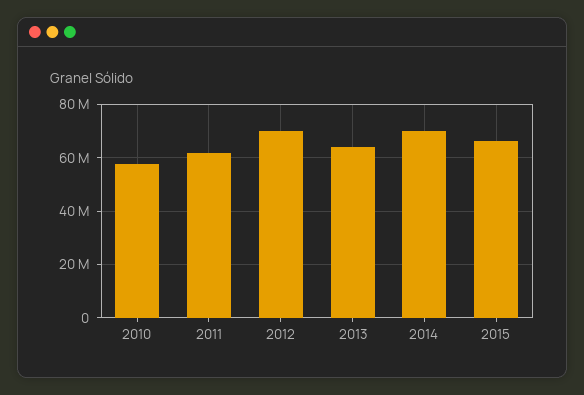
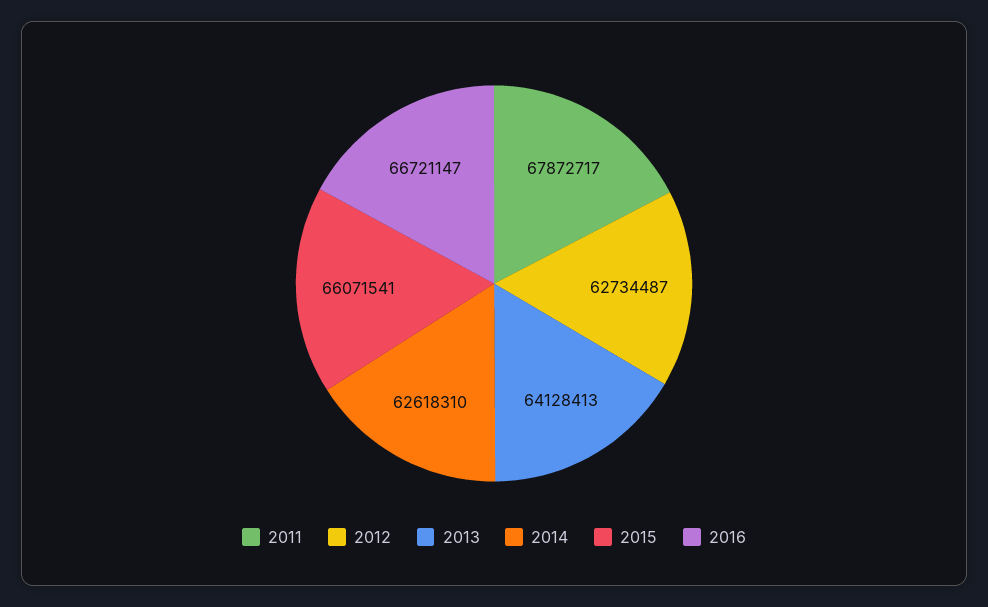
2010: 57500000 -> none
2011: 62500000 -> 67872717
2012: 70000000 -> 62734487
2014: 70000000 -> 62618310
2016: none -> 66721147

